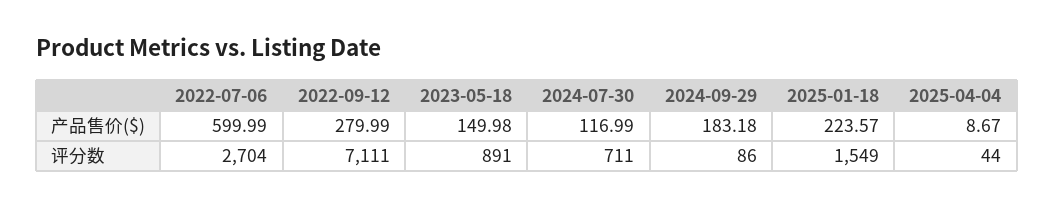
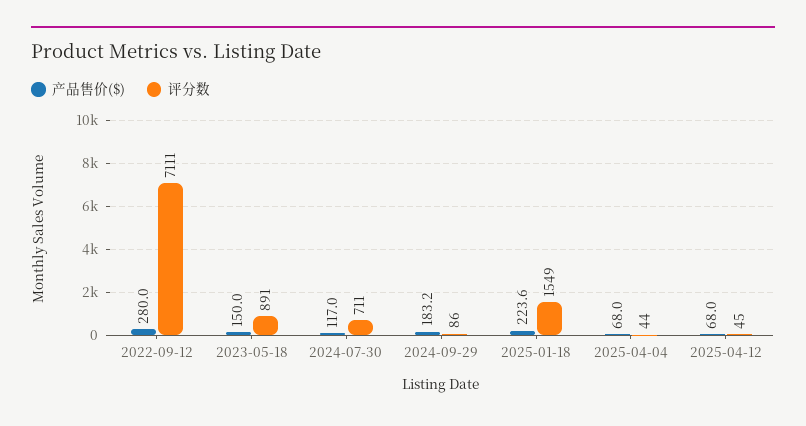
产品售价($), 2022-07-06: 599.99 -> none
产品售价($), 2025-04-04: 8.67 -> 68
评分数, 2022-07-06: 2704 -> none
产品售价($), 2025-04-12: none -> 68
评分数, 2025-04-12: none -> 45

